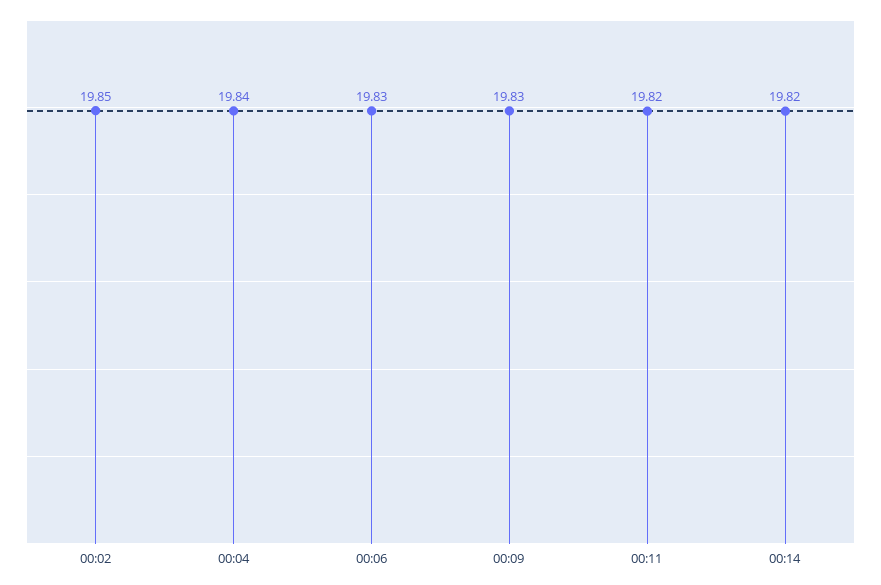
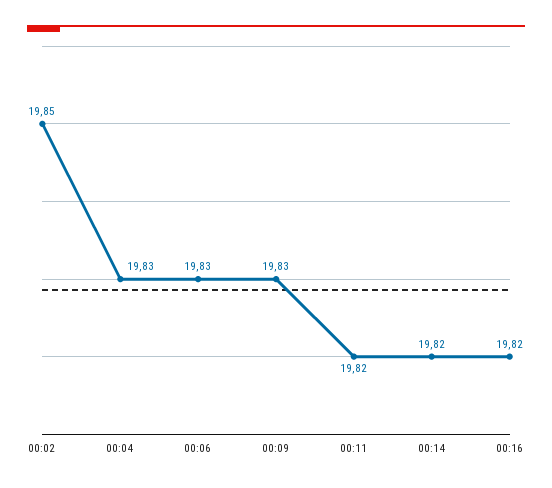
00:04: 19.84 -> 19.83
00:16: none -> 19.82

